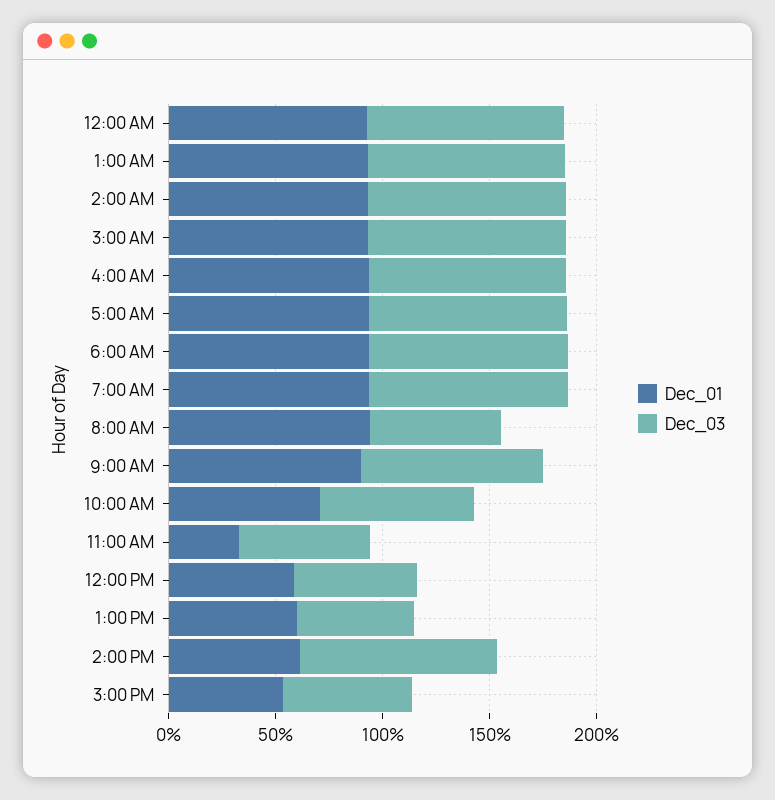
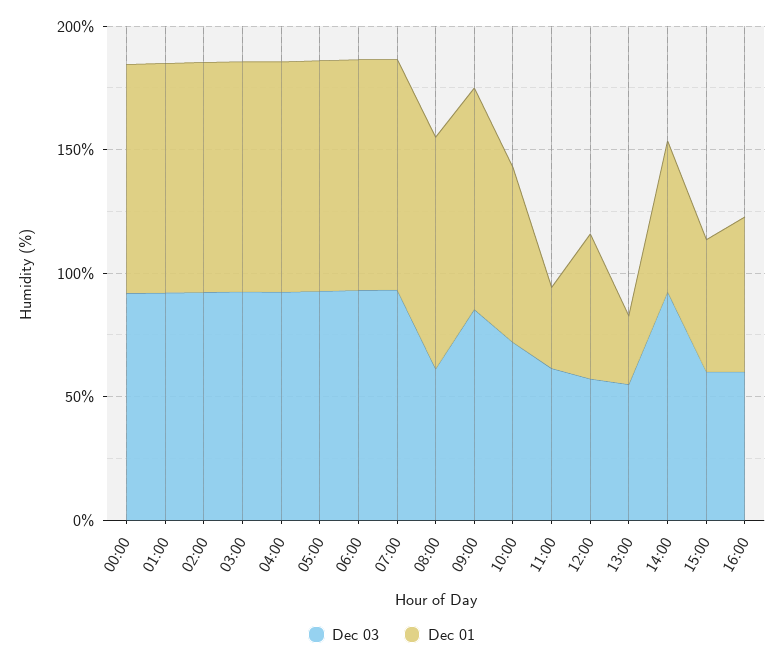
Dec_01, 1:00 PM: 60 -> 30
Dec_03, 16:00: none -> 60
Dec_01, 16:00: none -> 60

